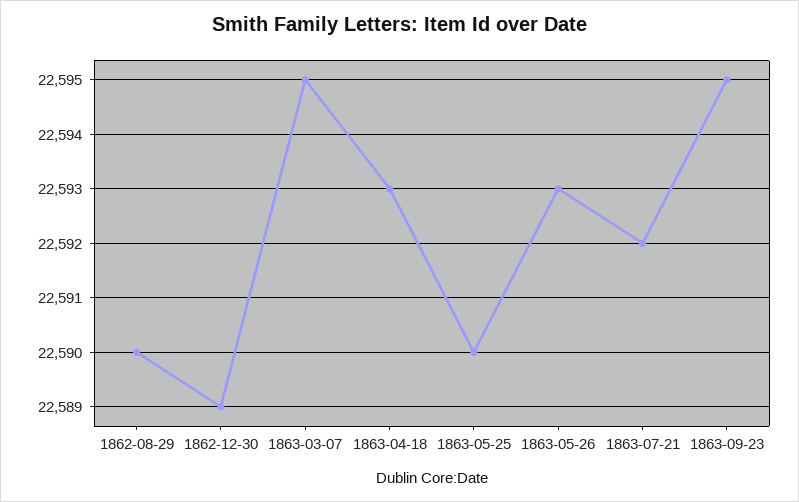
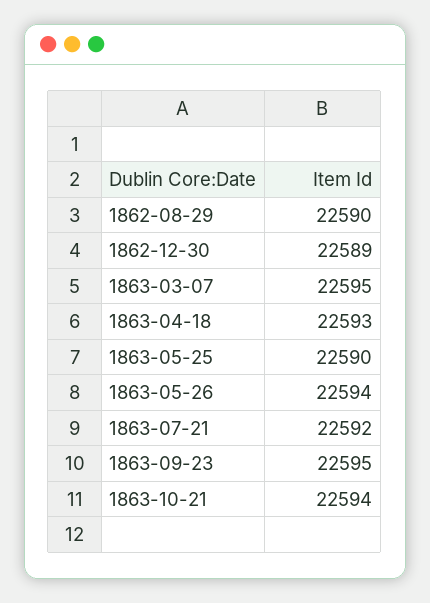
1863-05-26: 22593 -> 22594
1863-10-21: none -> 22594

